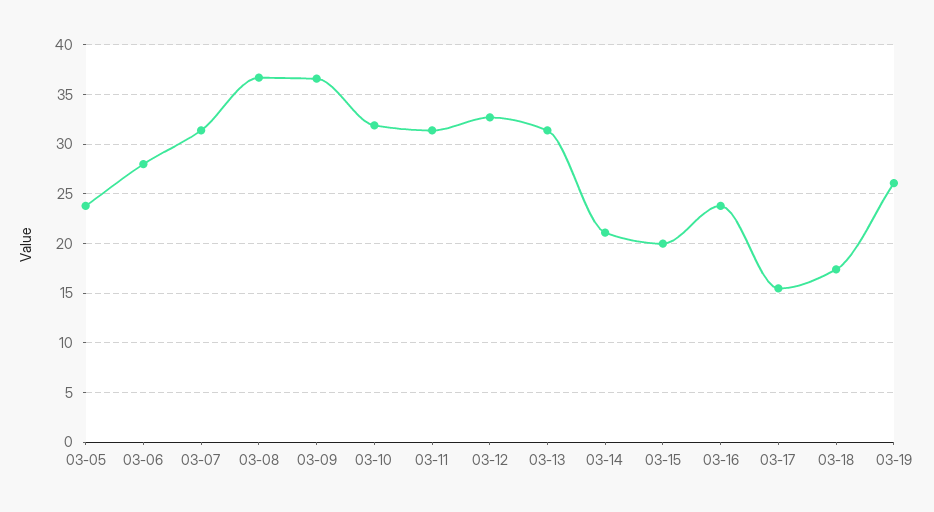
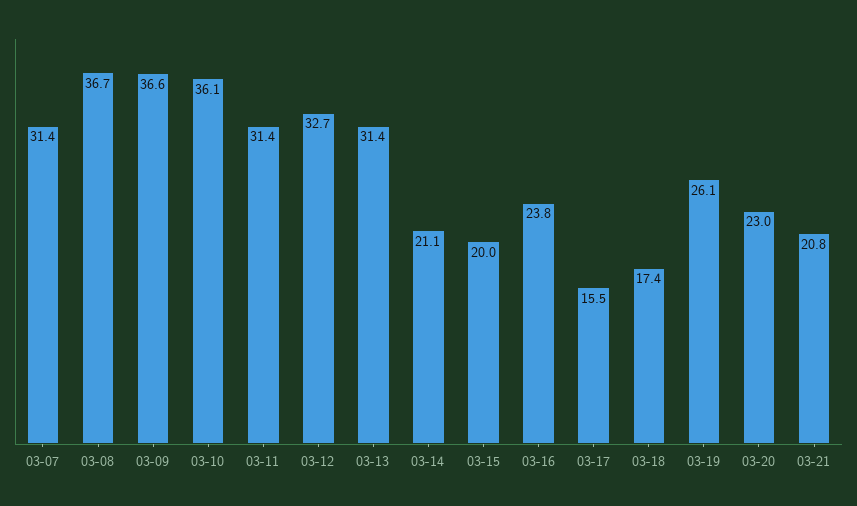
03-05: 24 -> none
03-06: 28 -> none
03-10: 32 -> 36.1
03-20: none -> 23
03-21: none -> 20.8

